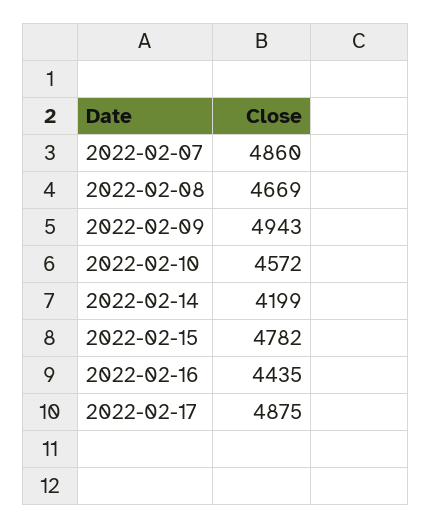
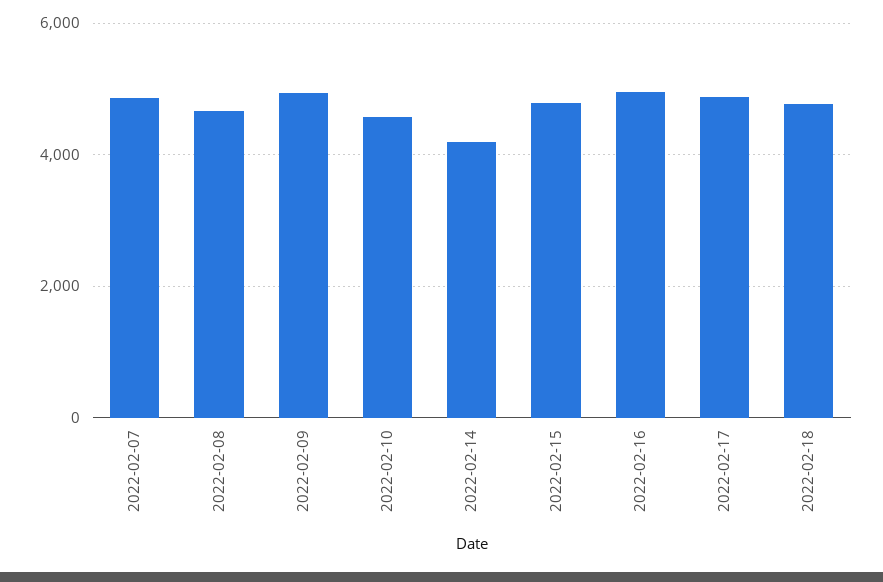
2022-02-16: 4435 -> 5000
2022-02-18: none -> 4800

